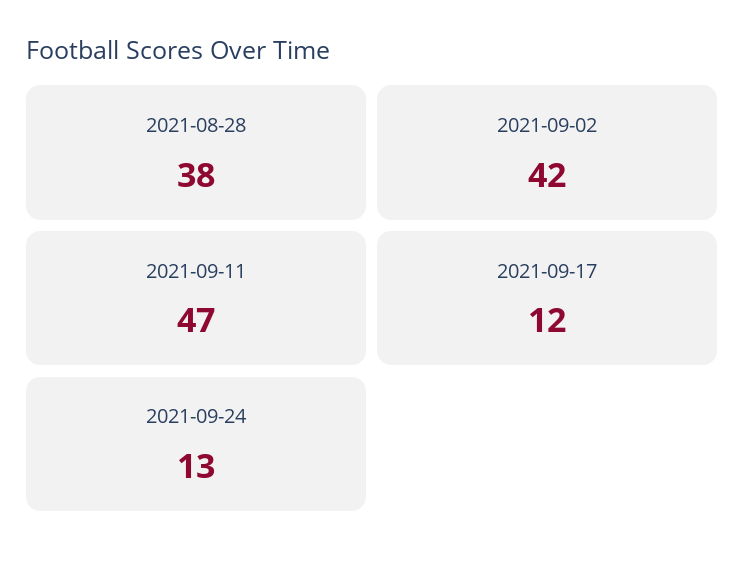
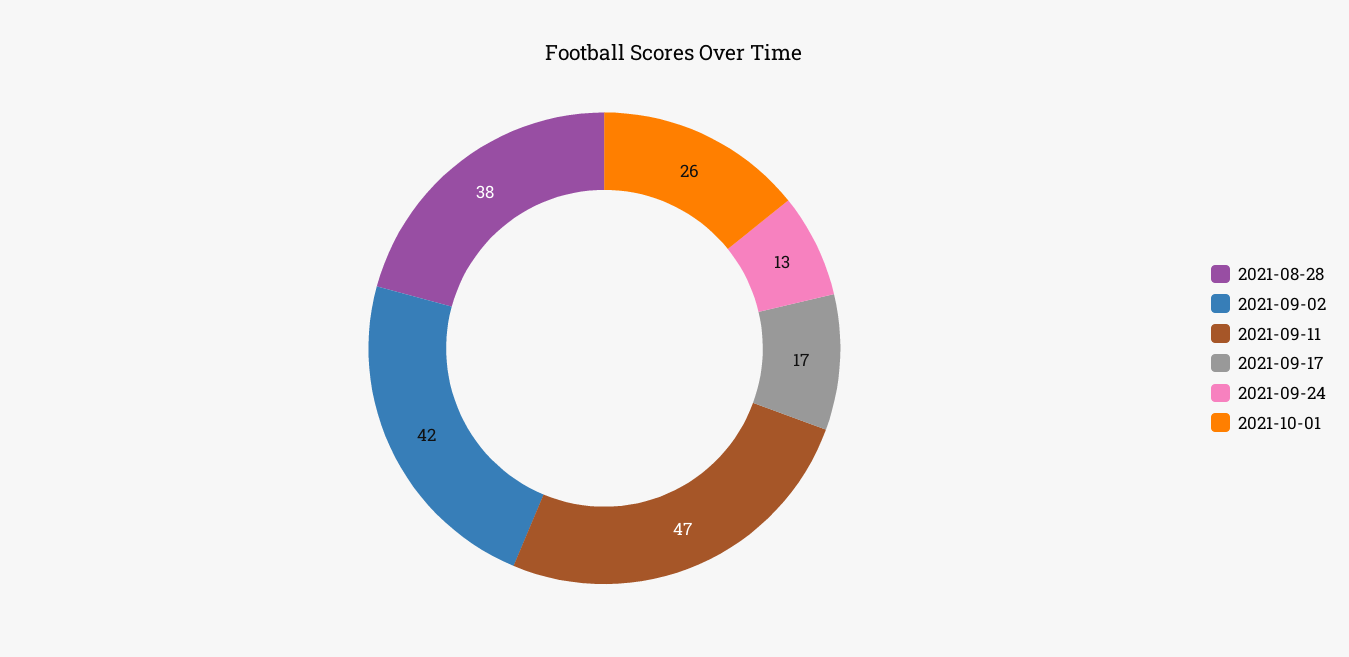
2021-09-17: 12 -> 17
2021-10-01: none -> 26

